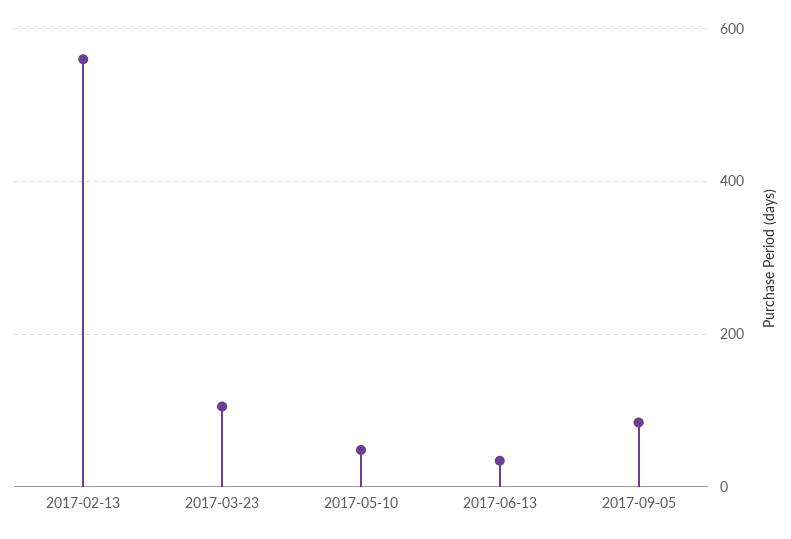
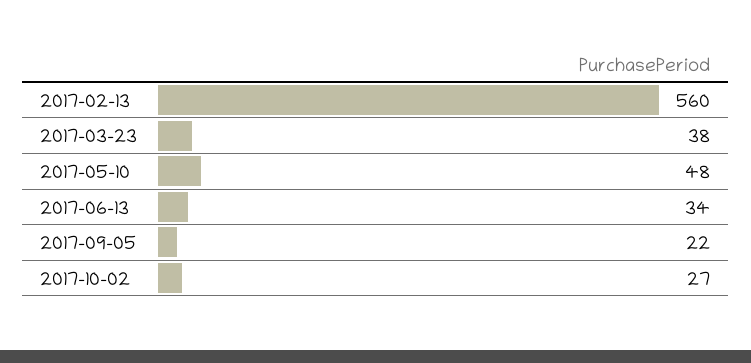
2017-03-23: 100 -> 38
2017-09-05: 80 -> 22
2017-10-02: none -> 27

